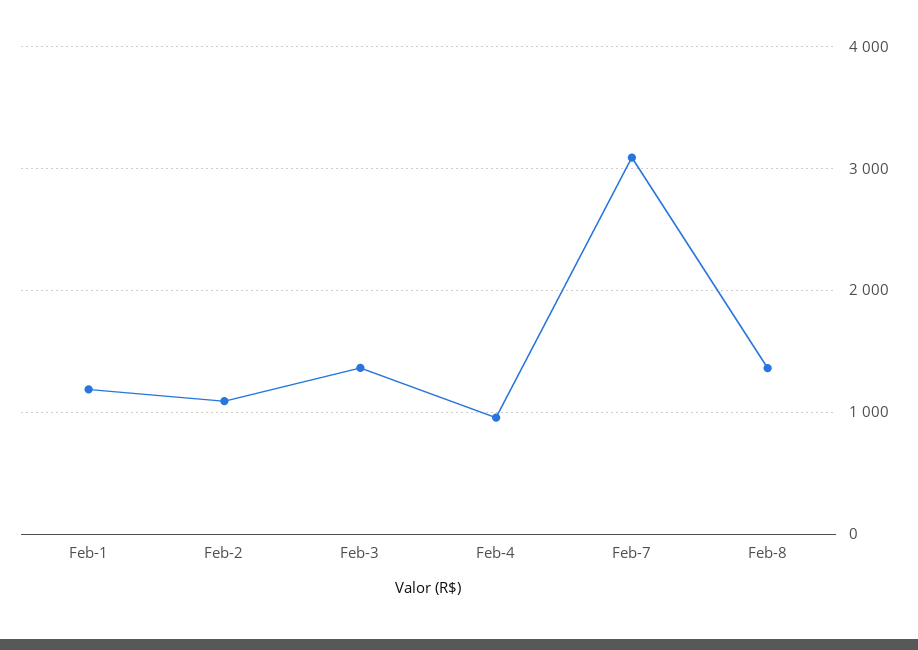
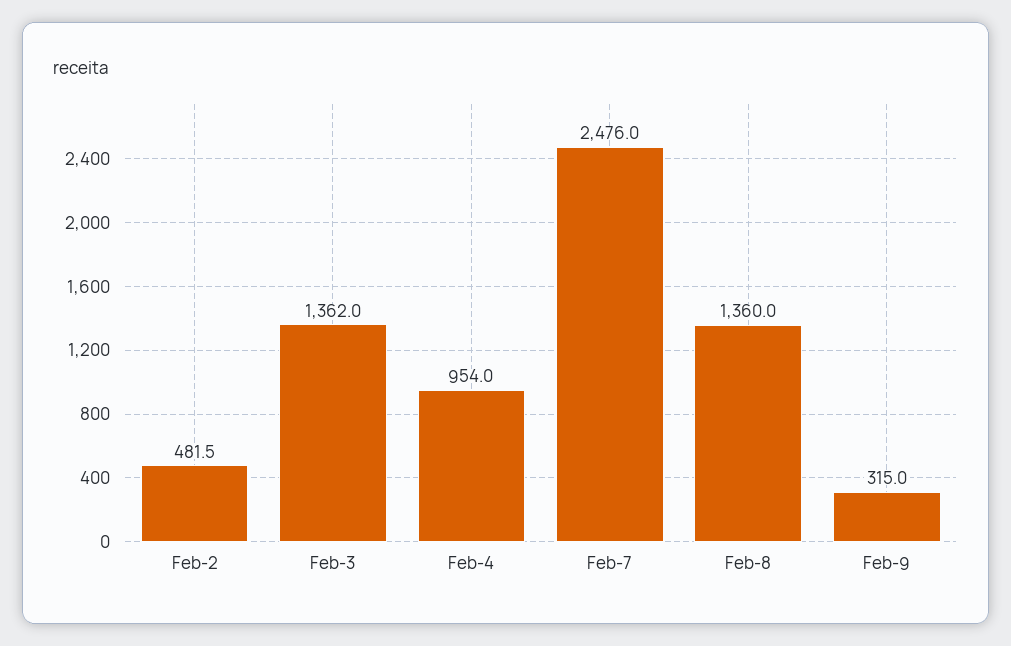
Feb-1: 1200 -> none
Feb-2: 1100 -> 481.5
Feb-7: 3100 -> 2476
Feb-9: none -> 315

